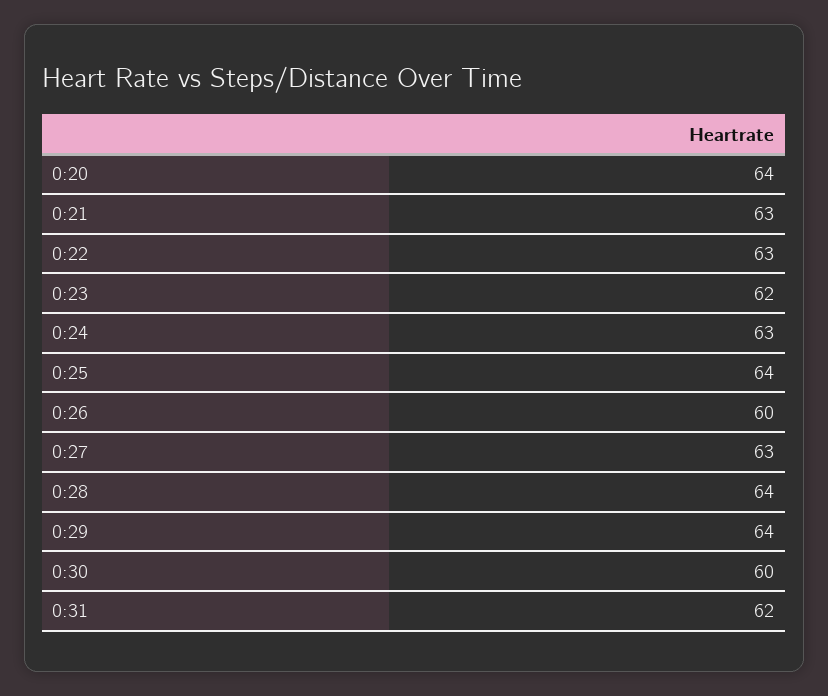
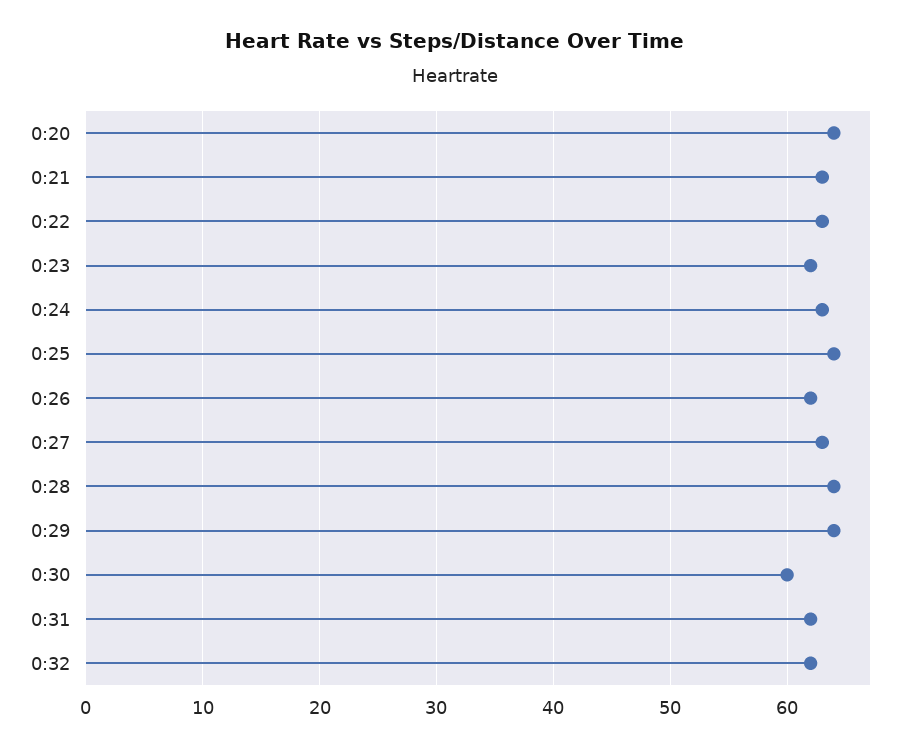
0:26: 60 -> 62
0:32: none -> 62

